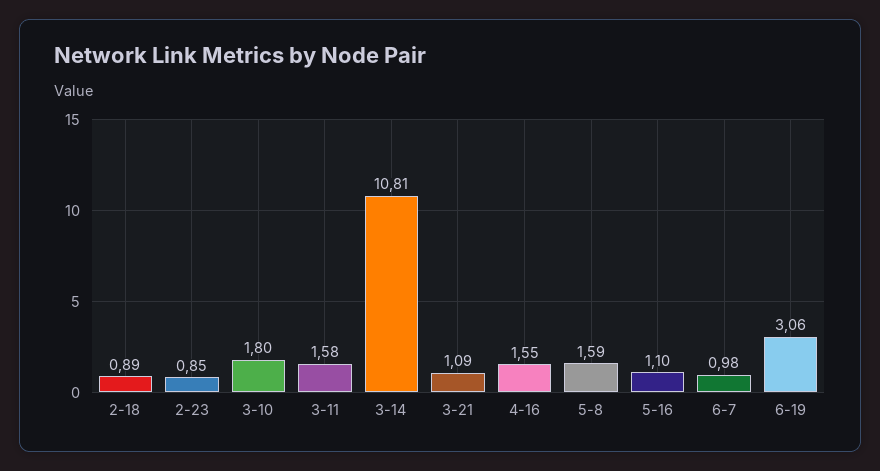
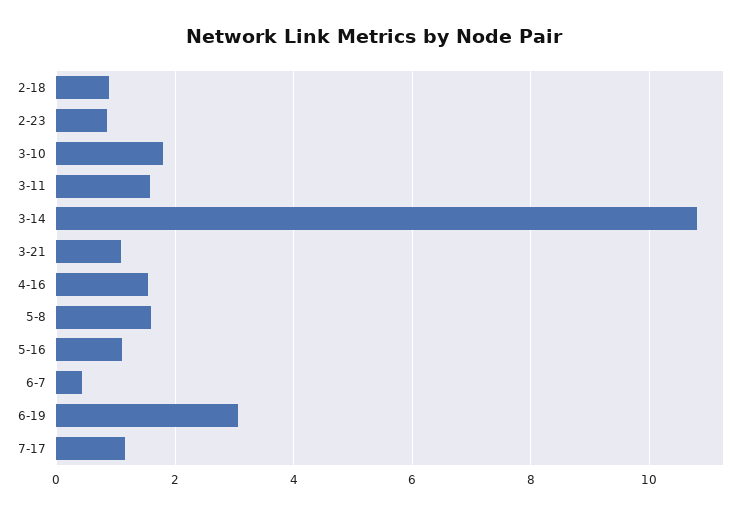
6-7: 0.98 -> 0.4
7-17: none -> 1.2

